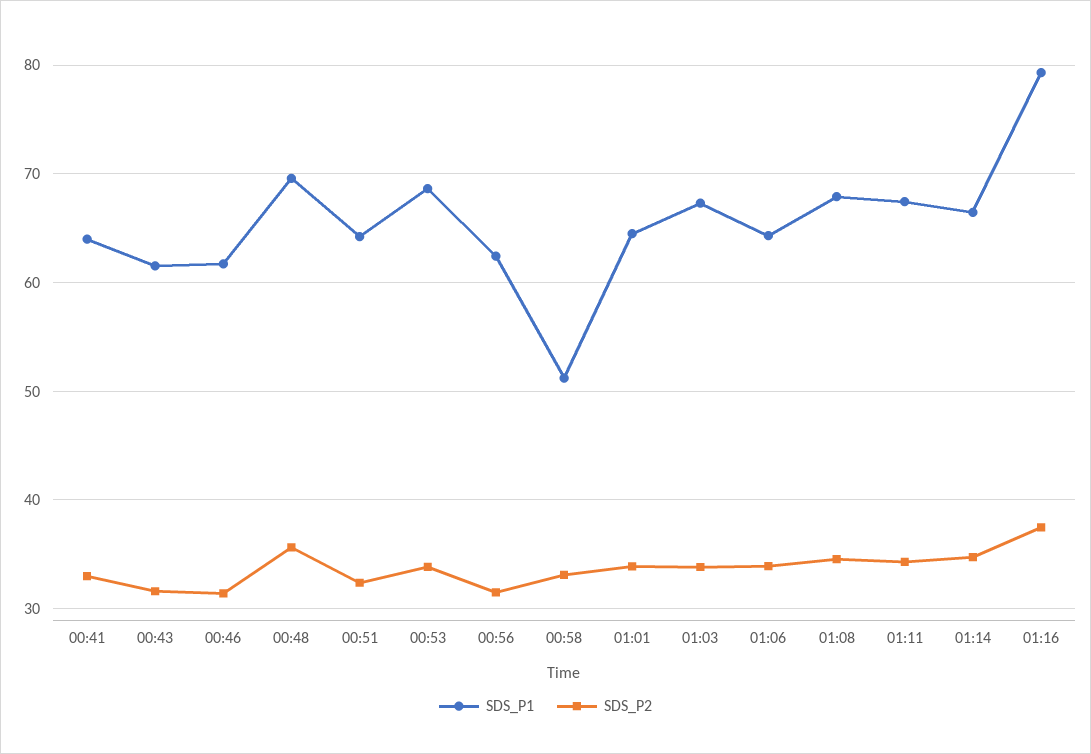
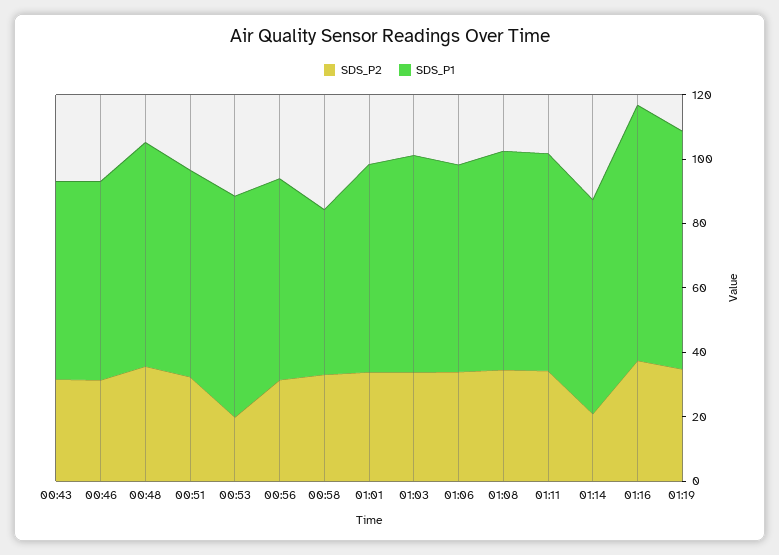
SDS_P1, 00:41: 64 -> none
SDS_P2, 00:41: 33 -> none
SDS_P2, 00:53: 34 -> 20
SDS_P2, 01:14: 35 -> 20
SDS_P2, 01:19: none -> 35
SDS_P1, 01:19: none -> 75

